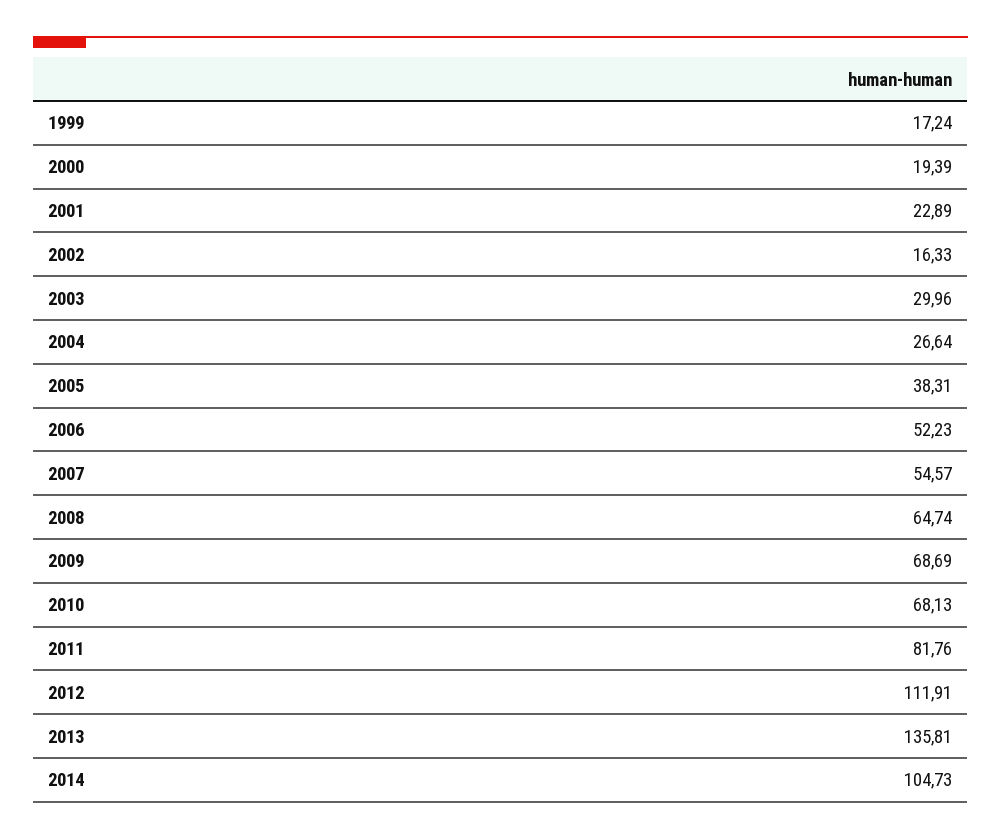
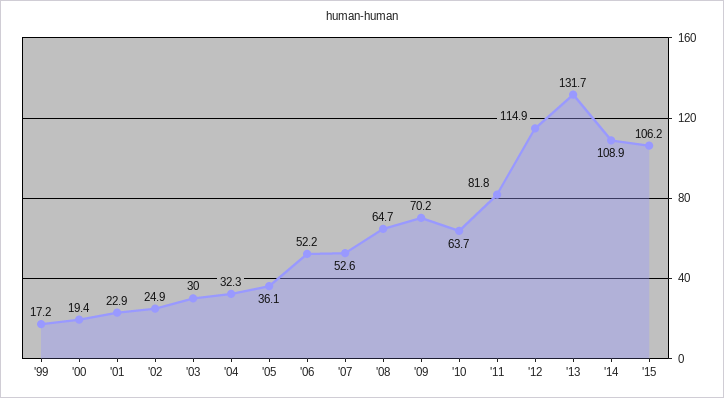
2002: 16.33 -> 24.9
2004: 26.64 -> 32.3
2005: 38.31 -> 36.1
2007: 54.57 -> 52.6
2009: 68.69 -> 70.2
2010: 68.13 -> 63.7
2012: 111.91 -> 114.9
2013: 135.81 -> 131.7
2014: 104.73 -> 108.9
'15: none -> 106.2

